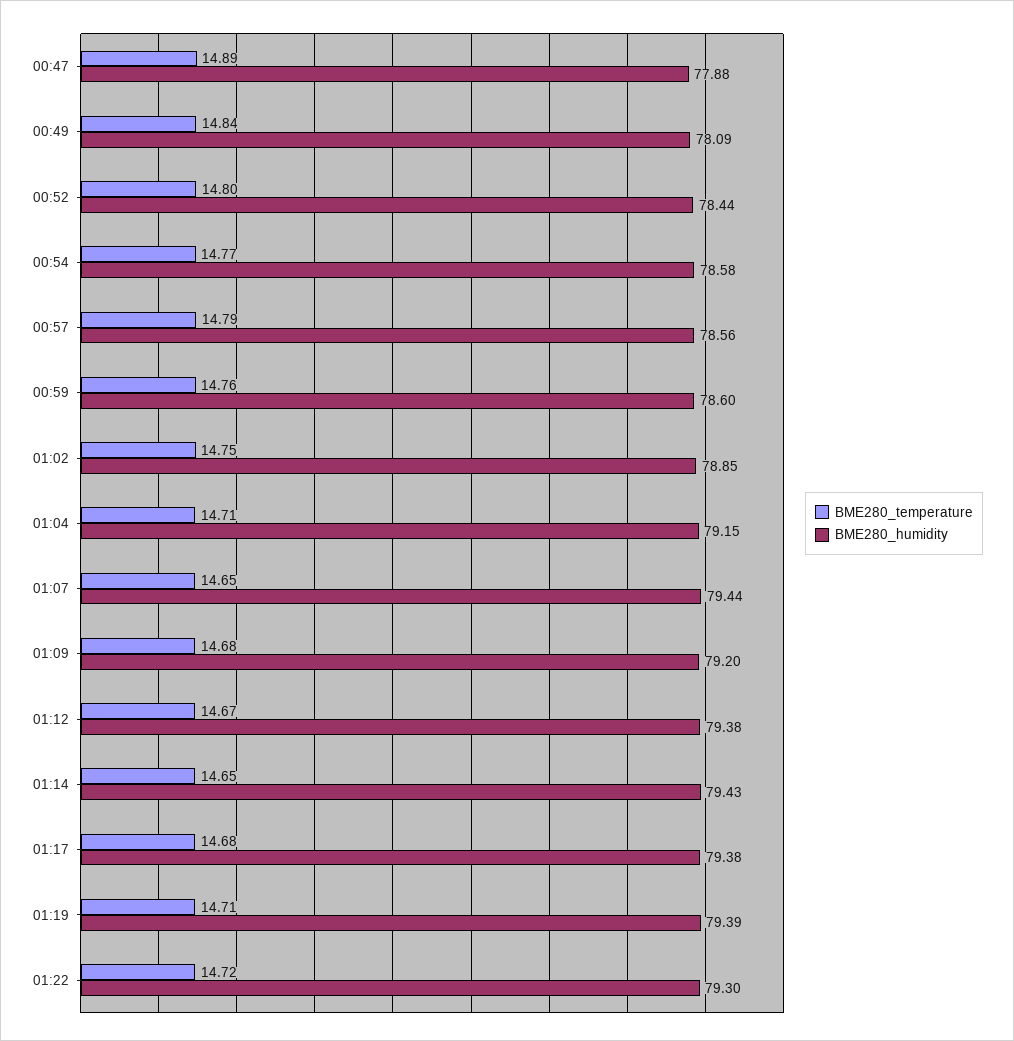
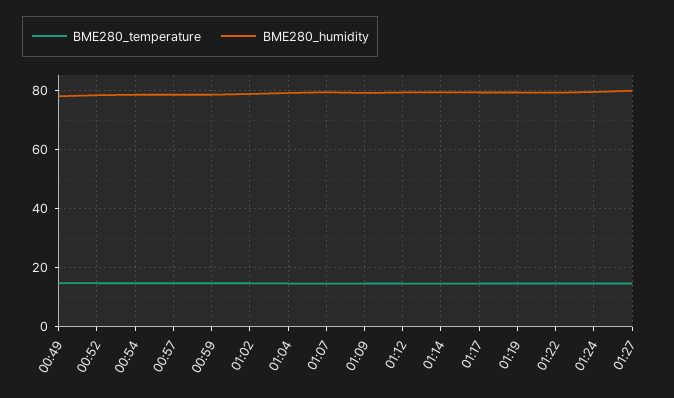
BME280_temperature, 00:47: 14.89 -> none
BME280_humidity, 00:47: 77.88 -> none
BME280_temperature, 01:24: none -> 15
BME280_humidity, 01:24: none -> 80
BME280_temperature, 01:27: none -> 15
BME280_humidity, 01:27: none -> 80

